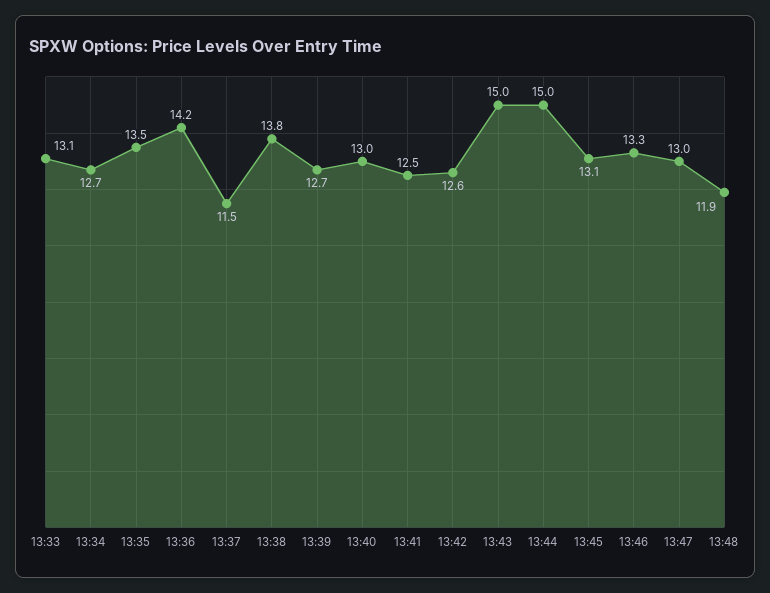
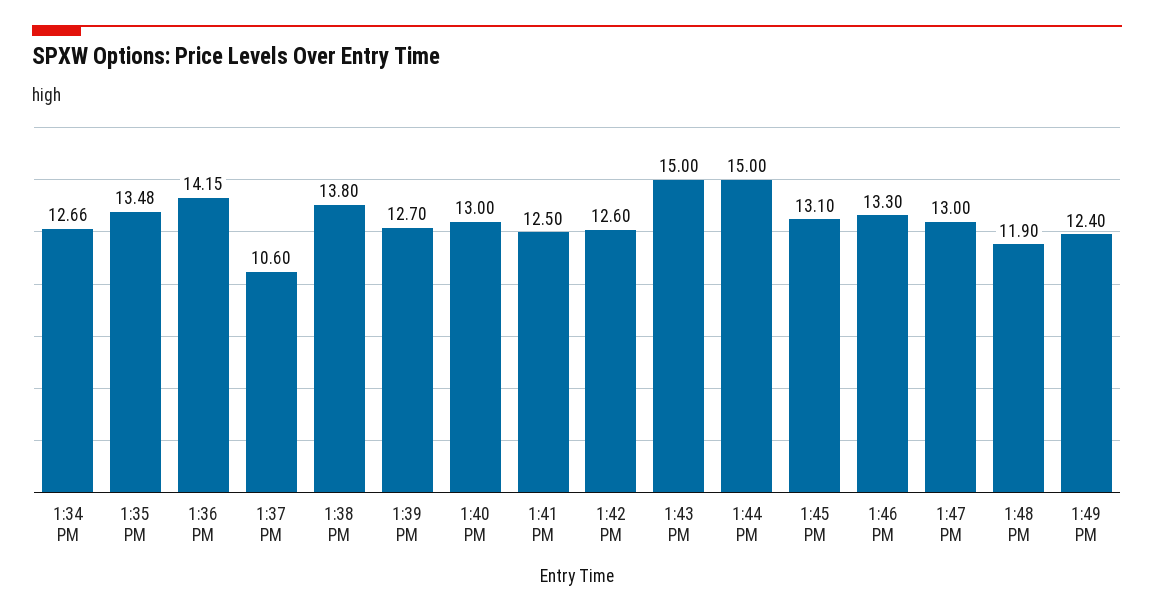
13:33: 13.1 -> none
13:37: 11.5 -> 10.6
1:49 PM: none -> 12.4

